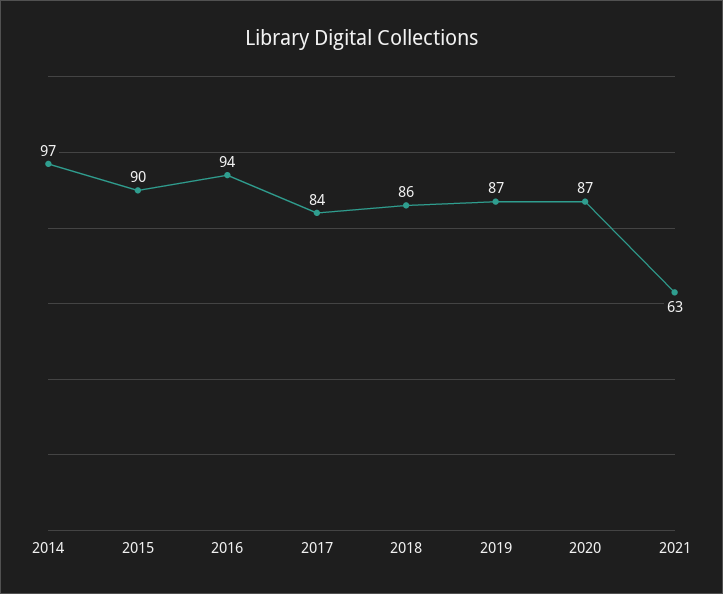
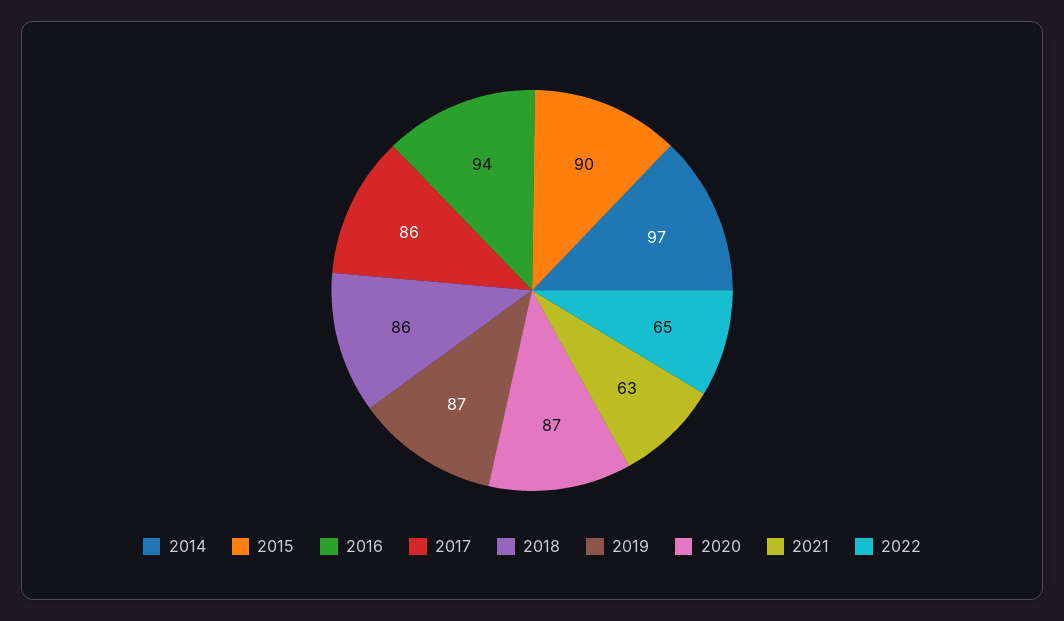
2017: 84 -> 86
2022: none -> 65

